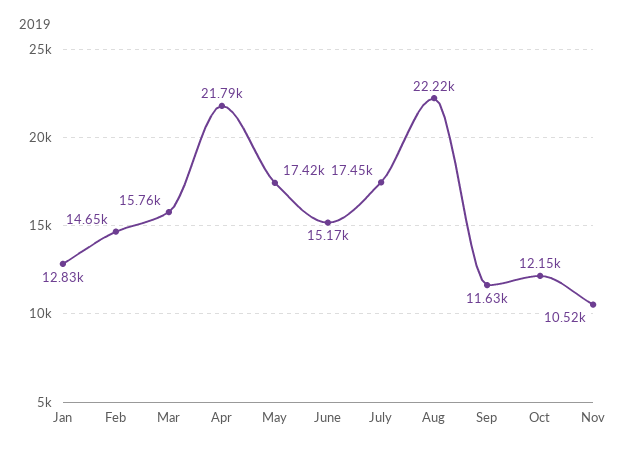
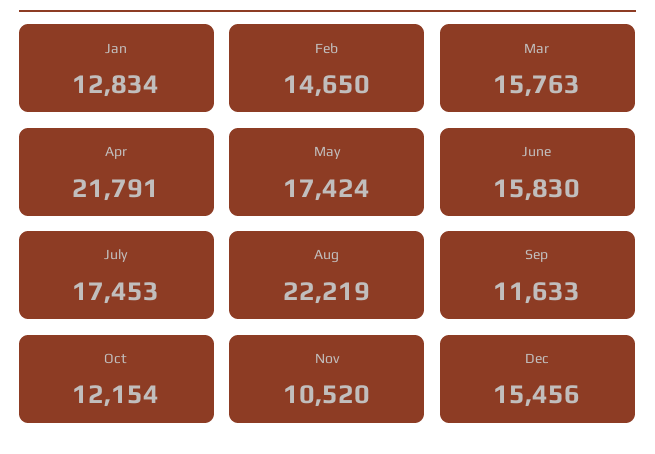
June: 15170 -> 15830
Dec: none -> 15456

